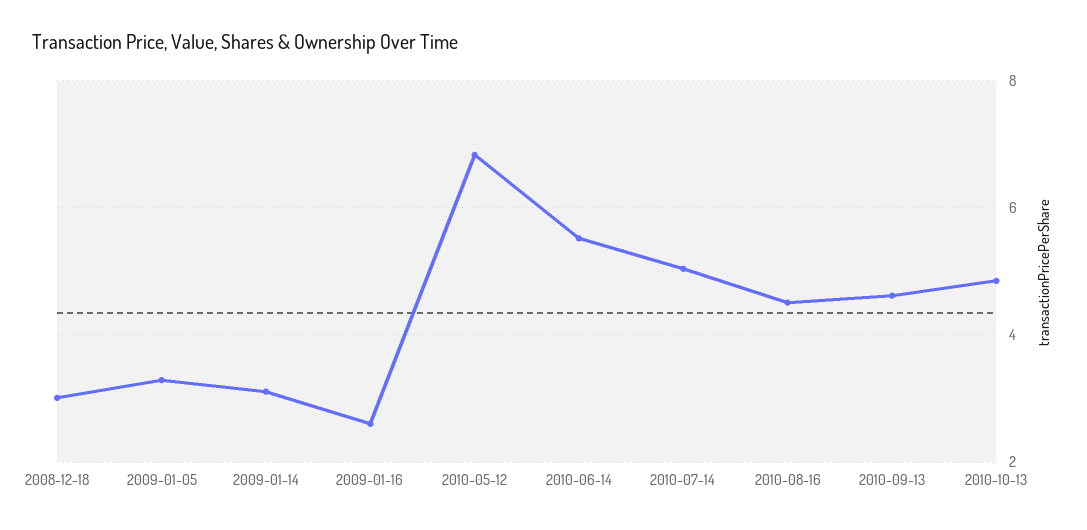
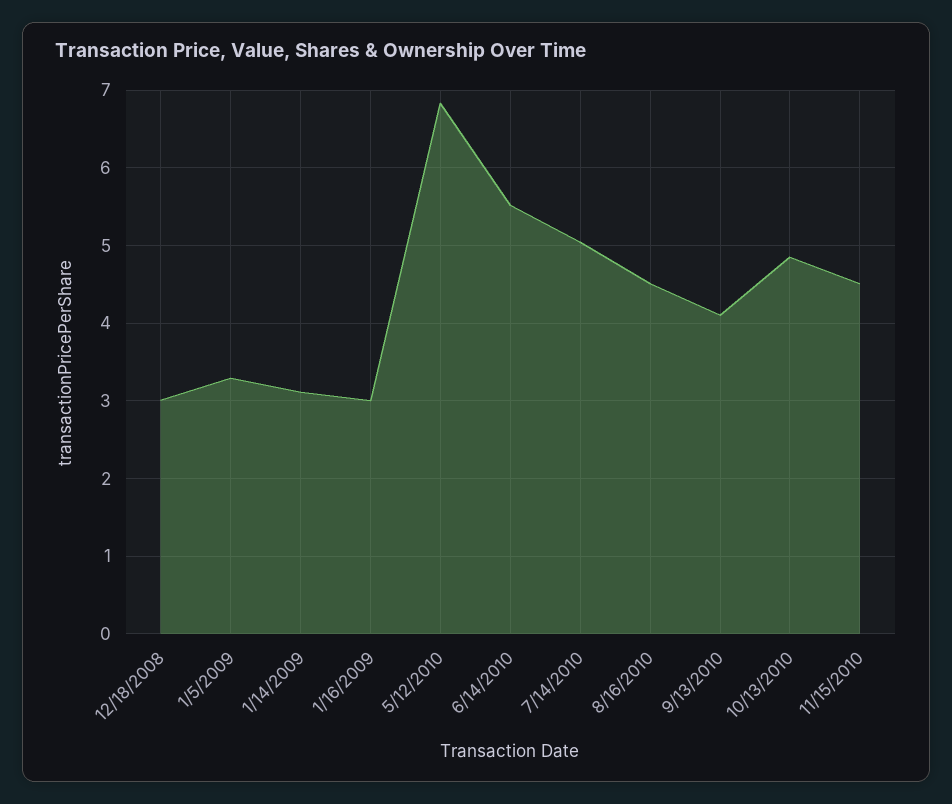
2009-01-16: 2.6 -> 3
2010-09-13: 4.6 -> 4.1
11/15/2010: none -> 4.5

